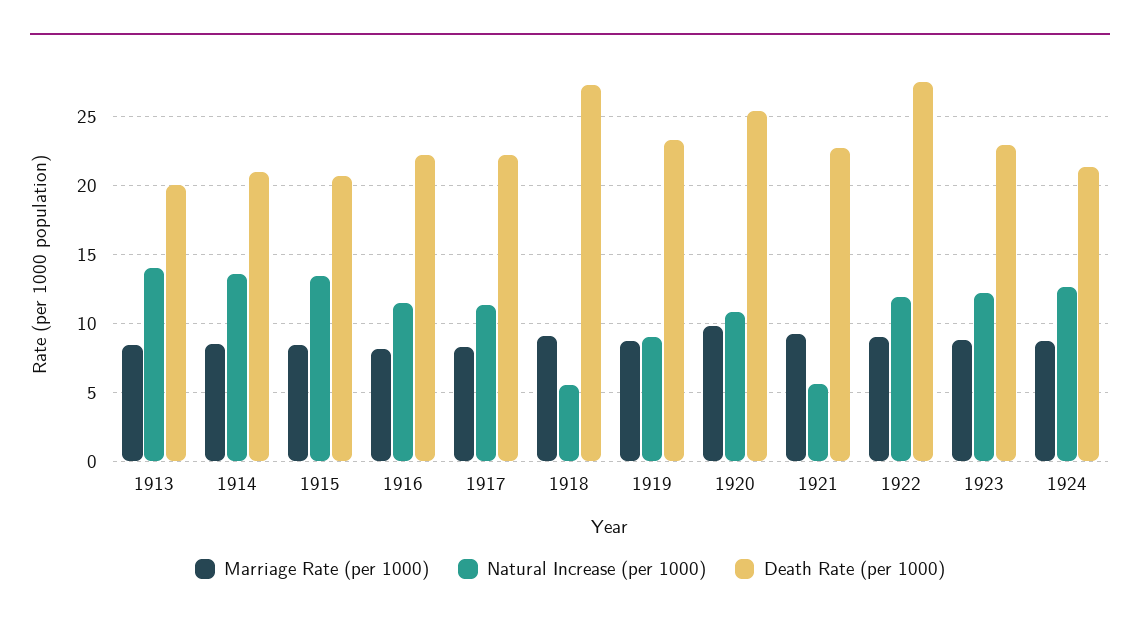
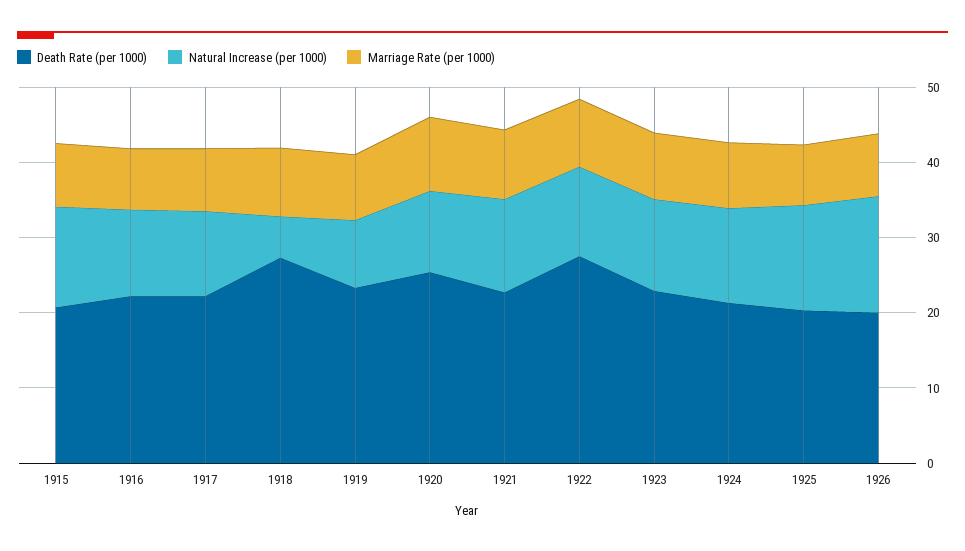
Marriage Rate (per 1000), 1913: 8.5 -> none
Natural Increase (per 1000), 1913: 14 -> none
Death Rate (per 1000), 1913: 20 -> none
Marriage Rate (per 1000), 1914: 8.5 -> none
Natural Increase (per 1000), 1914: 13.5 -> none
Death Rate (per 1000), 1914: 21 -> none
Natural Increase (per 1000), 1921: 5.5 -> 12
Death Rate (per 1000), 1925: none -> 20
Natural Increase (per 1000), 1925: none -> 14
Marriage Rate (per 1000), 1925: none -> 8
Death Rate (per 1000), 1926: none -> 20
Natural Increase (per 1000), 1926: none -> 16
Marriage Rate (per 1000), 1926: none -> 8

